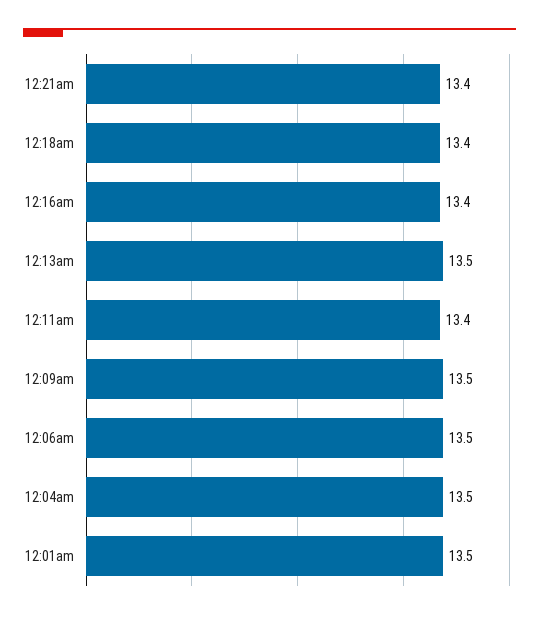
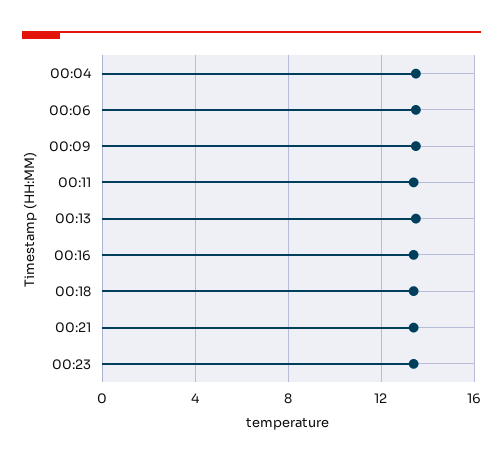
12:01am: 13.5 -> none
00:23: none -> 13.5

